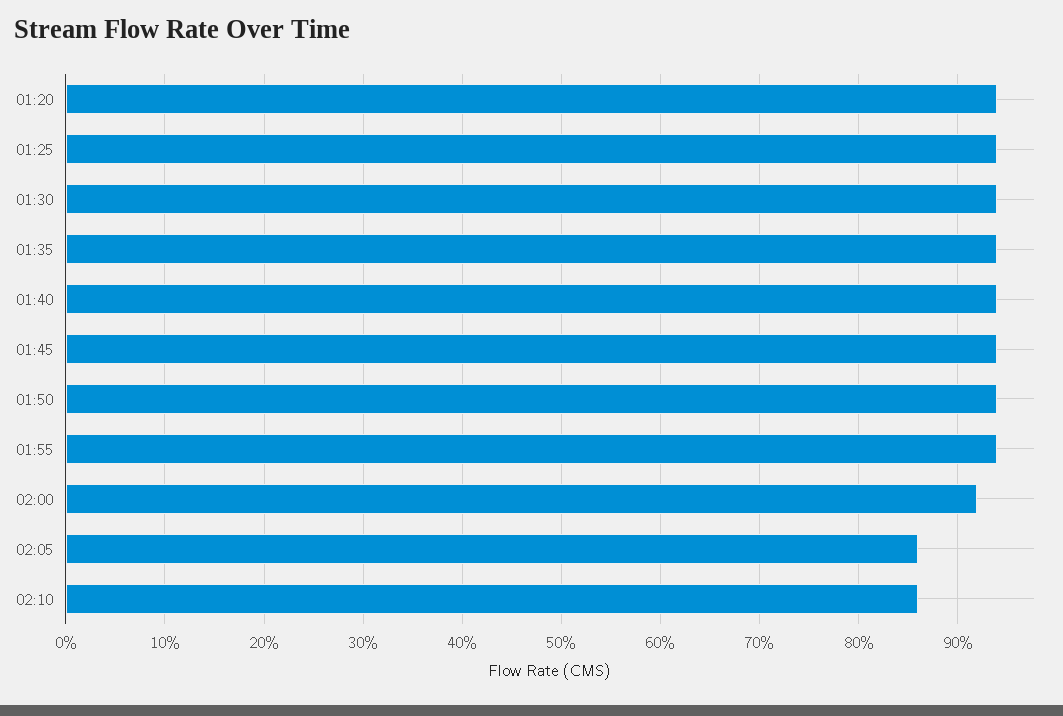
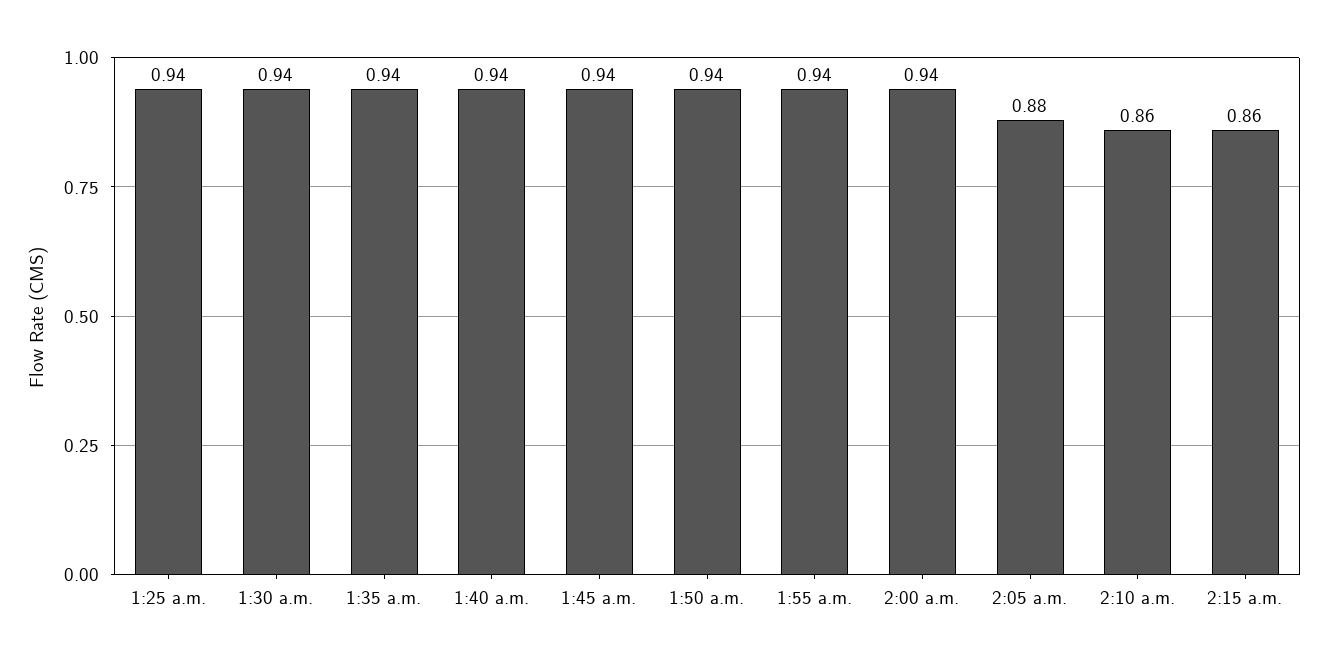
01:20: 0.94 -> none
02:00: 0.92 -> 0.94
02:05: 0.86 -> 0.88
2:15 a.m.: none -> 0.86

